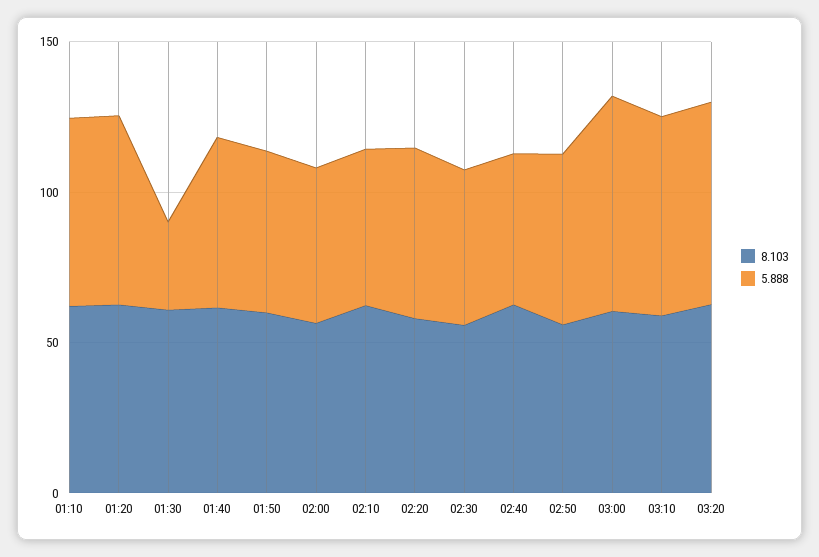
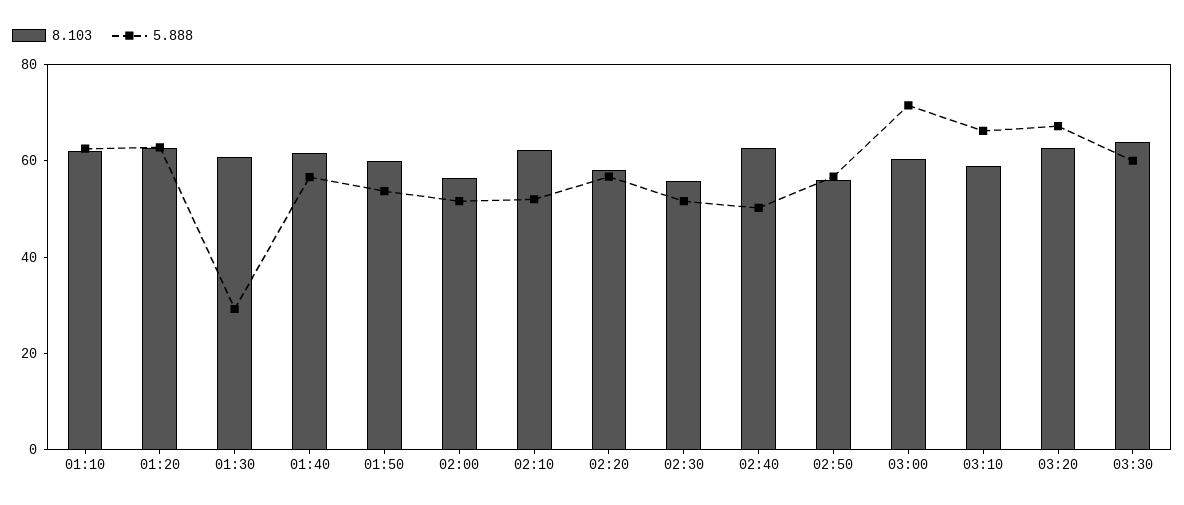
8.103, 03:30: none -> 65
5.888, 03:30: none -> 60

